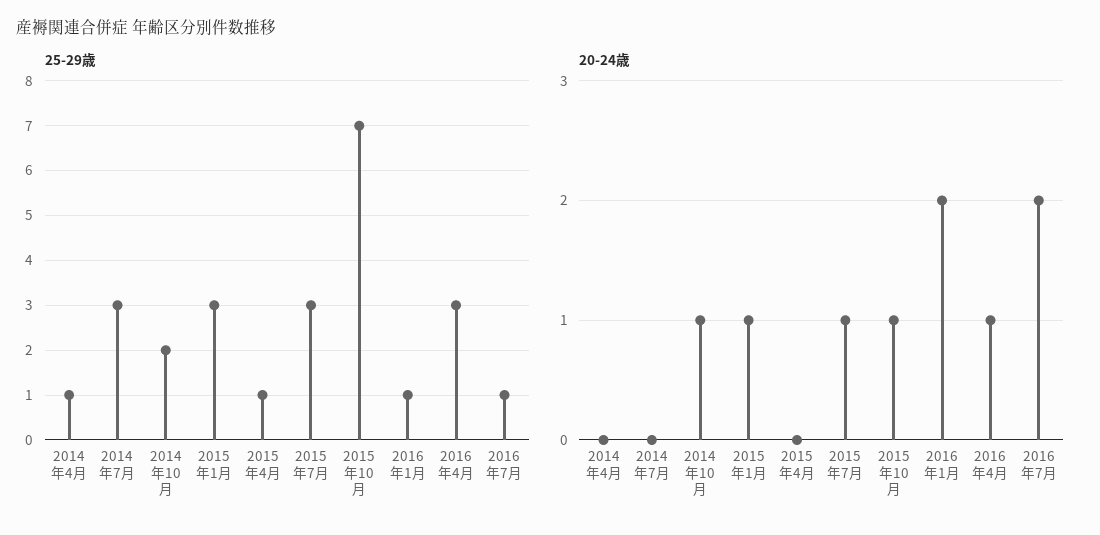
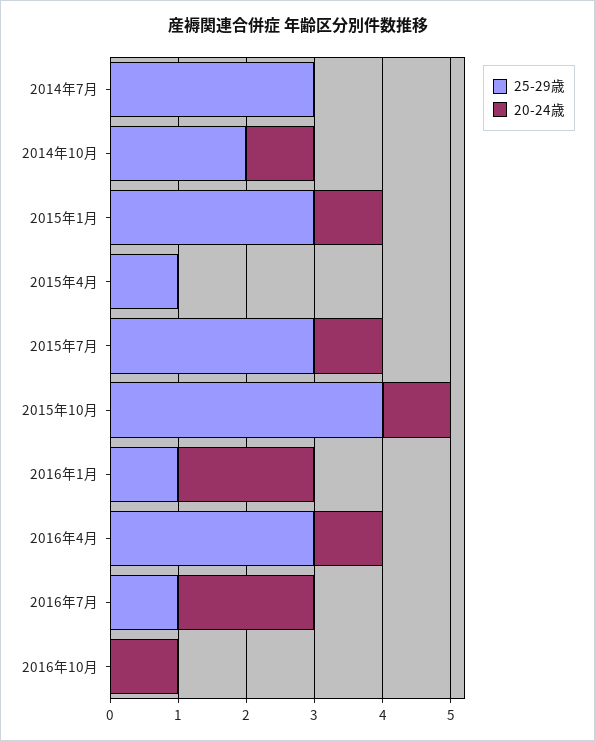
25-29歳, 2014年4月: 1 -> none
25-29歳, 2015年10月: 7 -> 4
20-24歳, 2014年4月: 0 -> none
25-29歳, 2016年10月: none -> 0
20-24歳, 2016年10月: none -> 1

